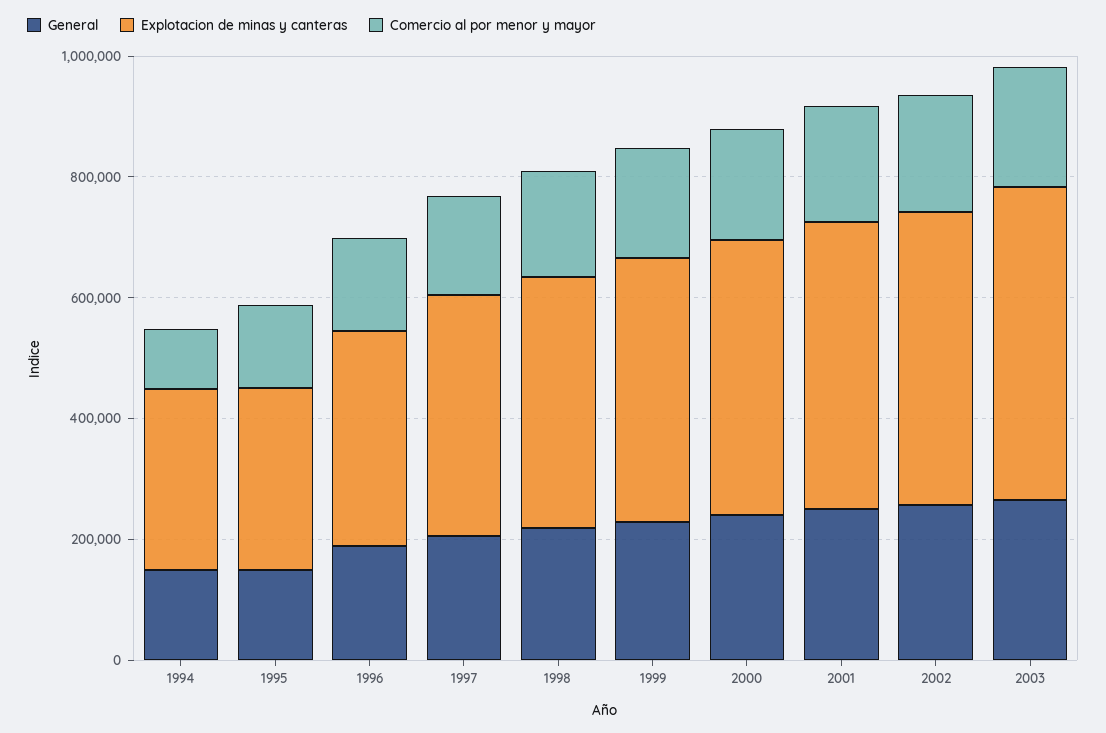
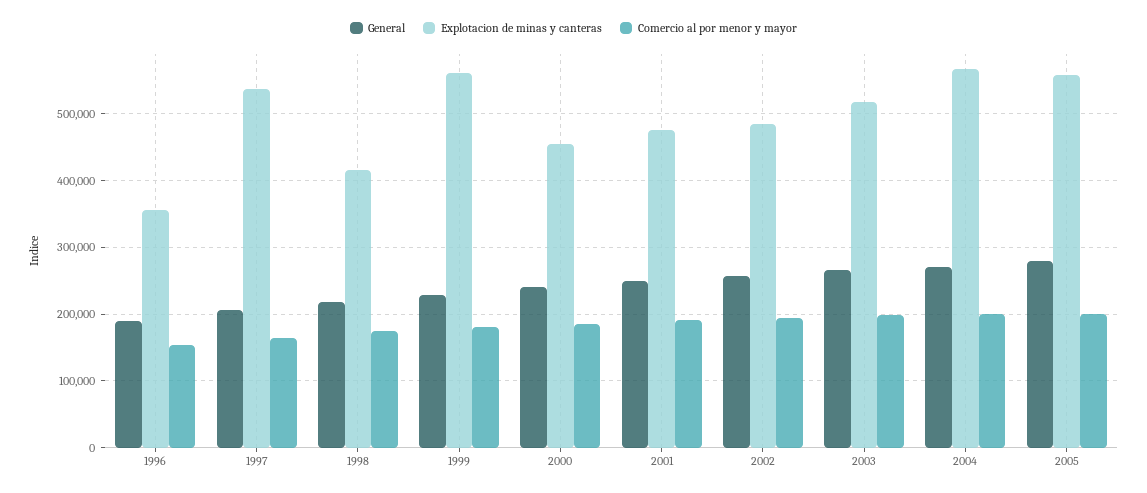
General, 1994: 150000 -> none
Explotacion de minas y canteras, 1994: 300000 -> none
Comercio al por menor y mayor, 1994: 100000 -> none
General, 1995: 150000 -> none
Explotacion de minas y canteras, 1995: 300000 -> none
Comercio al por menor y mayor, 1995: 150000 -> none
Explotacion de minas y canteras, 1997: 400000 -> 540000
Explotacion de minas y canteras, 1999: 450000 -> 560000
General, 2004: none -> 270000
Explotacion de minas y canteras, 2004: none -> 570000
Comercio al por menor y mayor, 2004: none -> 200000
General, 2005: none -> 280000
Explotacion de minas y canteras, 2005: none -> 560000
Comercio al por menor y mayor, 2005: none -> 200000

